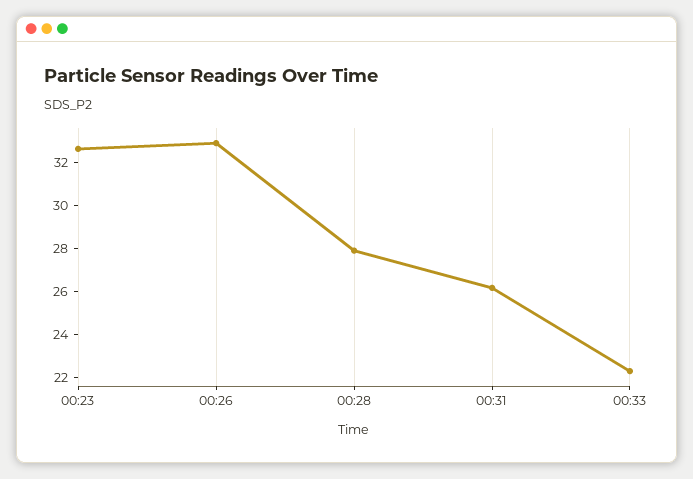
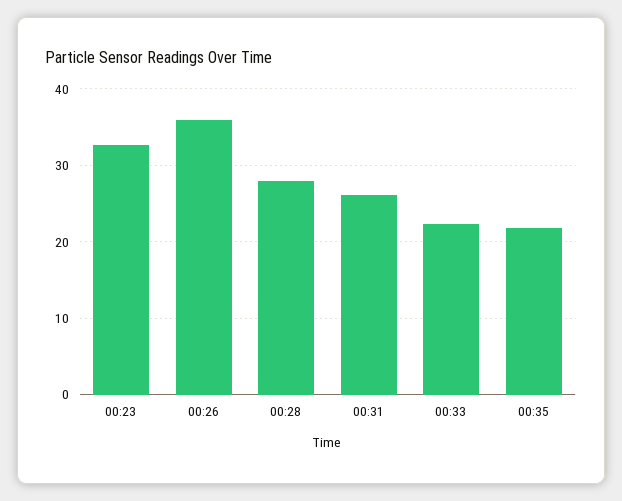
00:26: 33 -> 36
00:35: none -> 22

